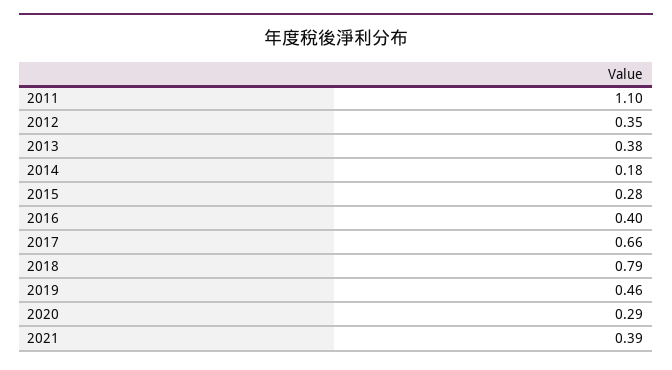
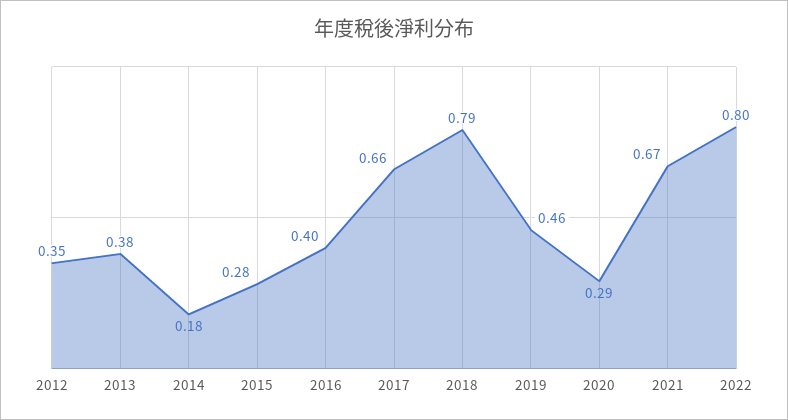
2011: 1.1 -> none
2021: 0.39 -> 0.67
2022: none -> 0.8

